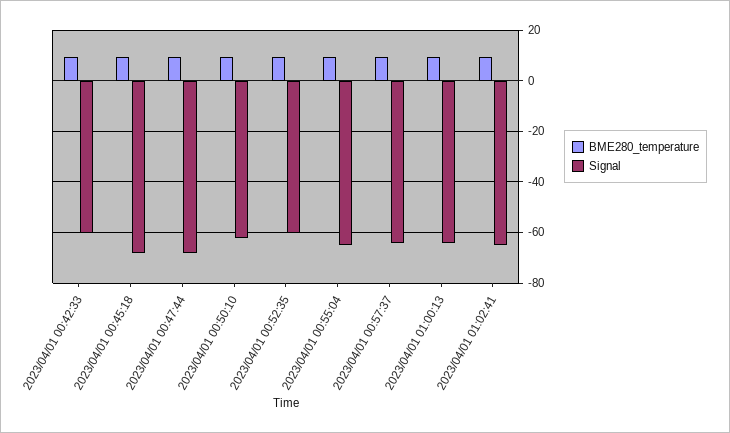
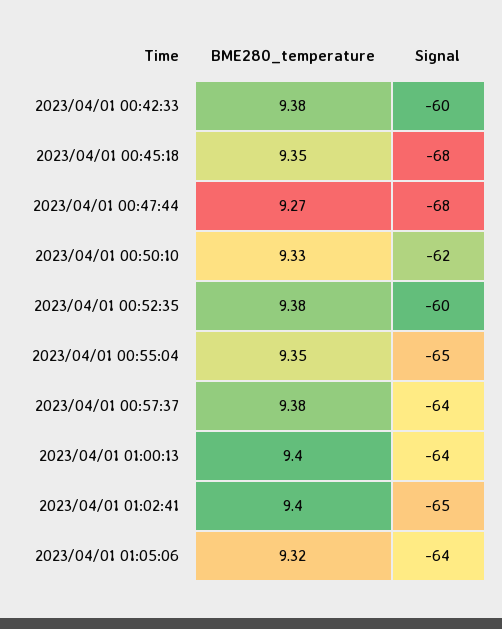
BME280_temperature, 2023/04/01 01:05:06: none -> 9.32
Signal, 2023/04/01 01:05:06: none -> -64

